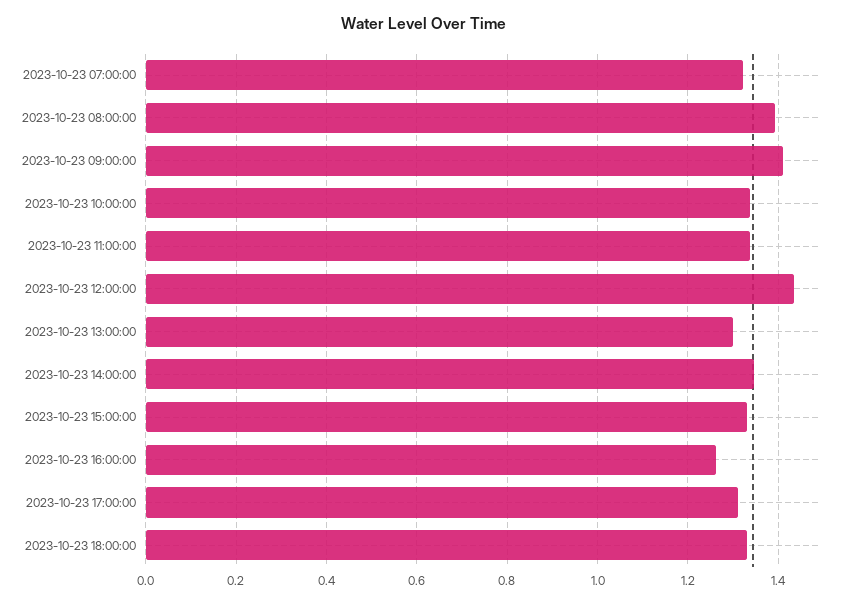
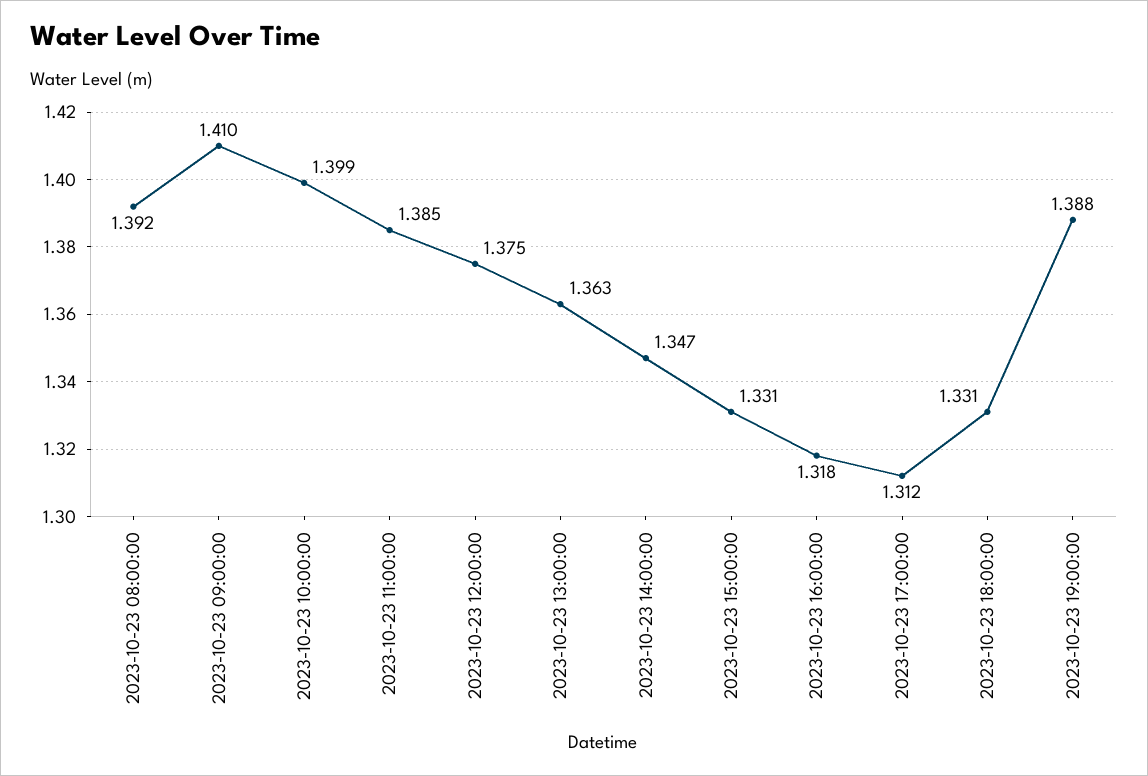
2023-10-23 07:00:00: 1.32 -> none
2023-10-23 10:00:00: 1.34 -> 1.399
2023-10-23 11:00:00: 1.34 -> 1.385
2023-10-23 12:00:00: 1.44 -> 1.375
2023-10-23 13:00:00: 1.3 -> 1.363
2023-10-23 16:00:00: 1.26 -> 1.318
2023-10-23 19:00:00: none -> 1.388

